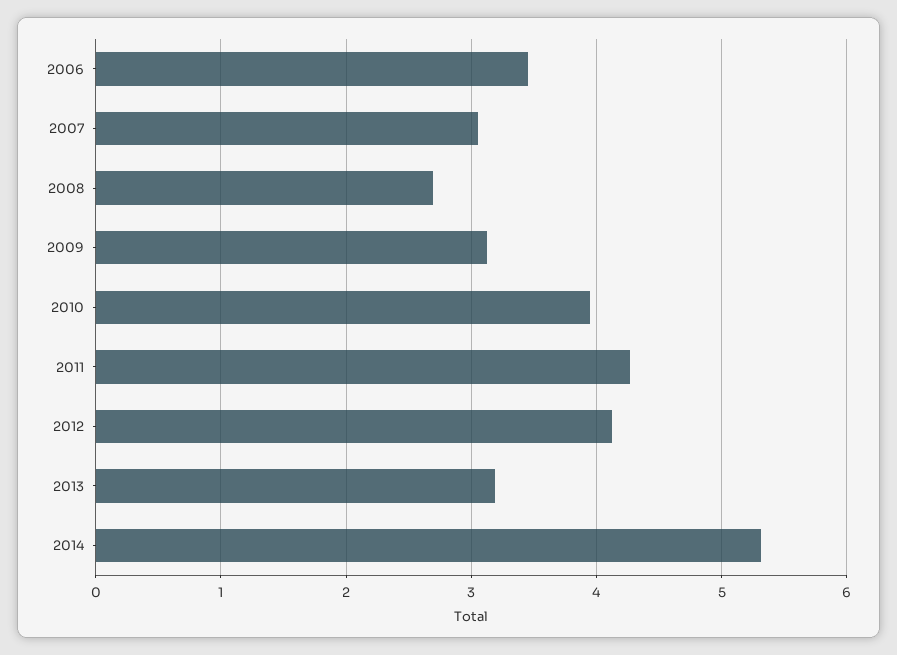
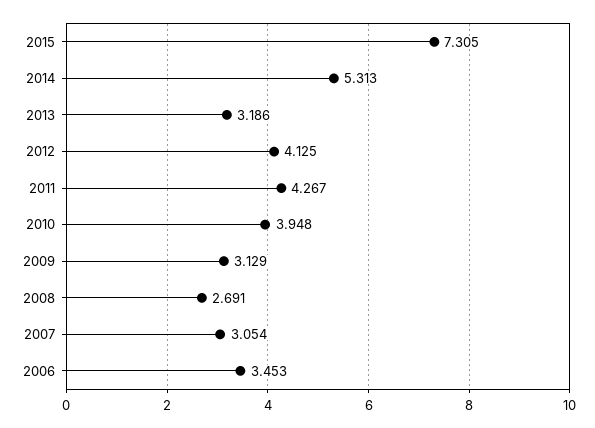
2015: none -> 7.305

